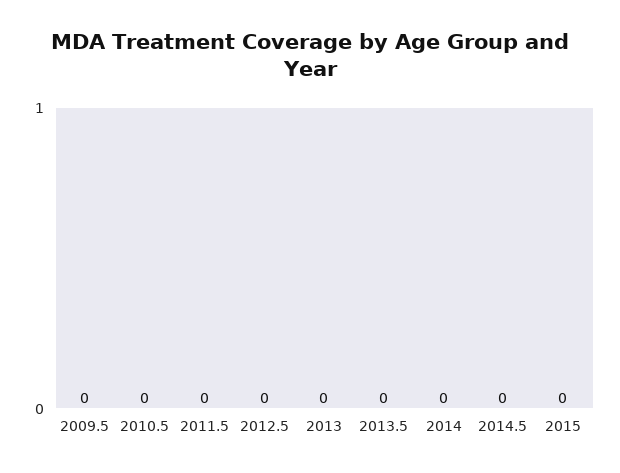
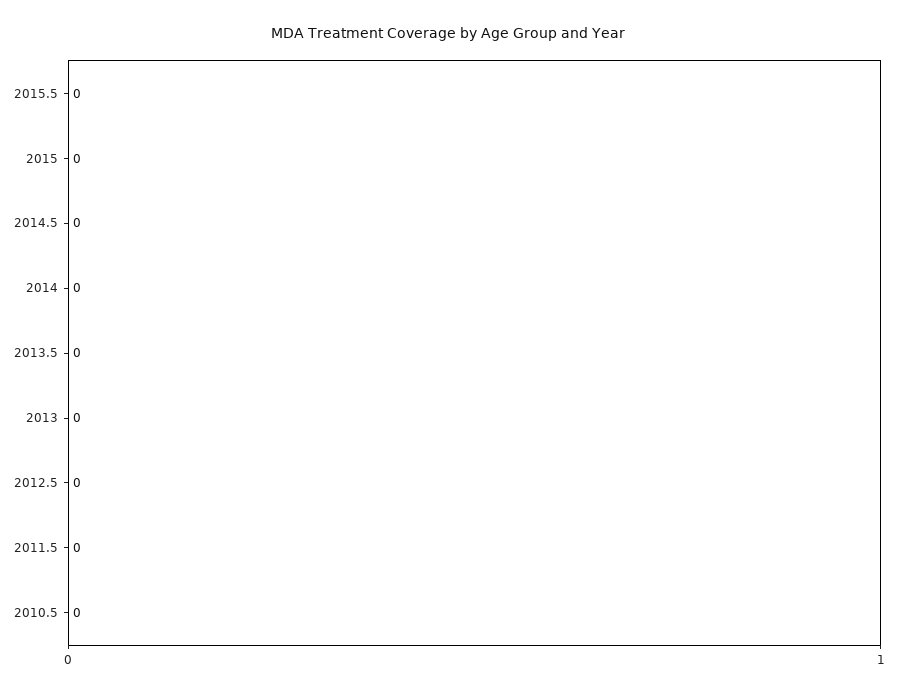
2009.5: 0 -> none
2015.5: none -> 0

